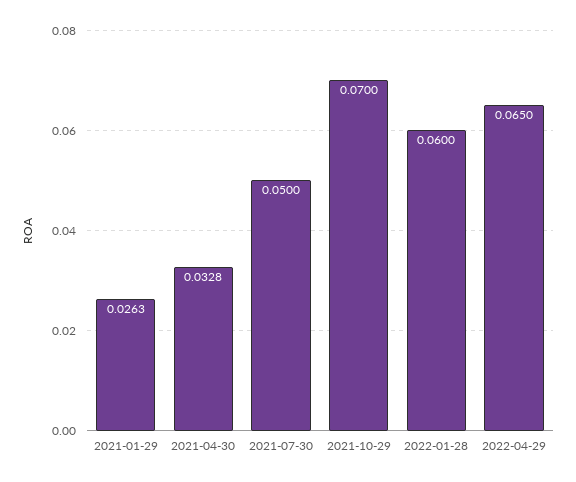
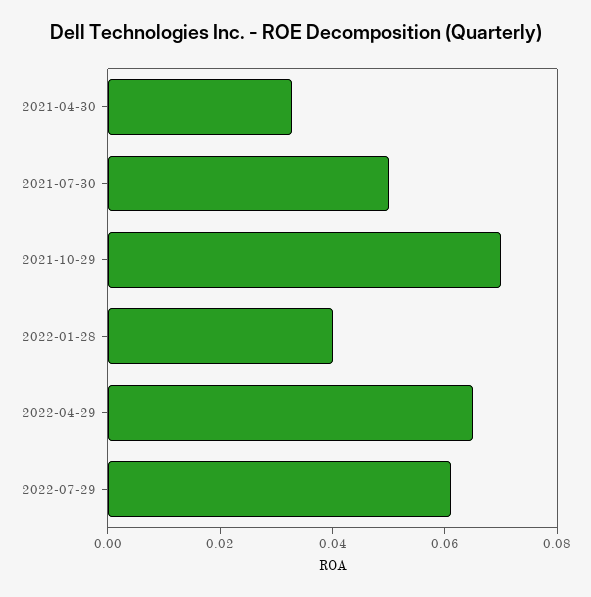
2021-01-29: 0.0263 -> none
2022-01-28: 0.06 -> 0.04
2022-07-29: none -> 0.06

